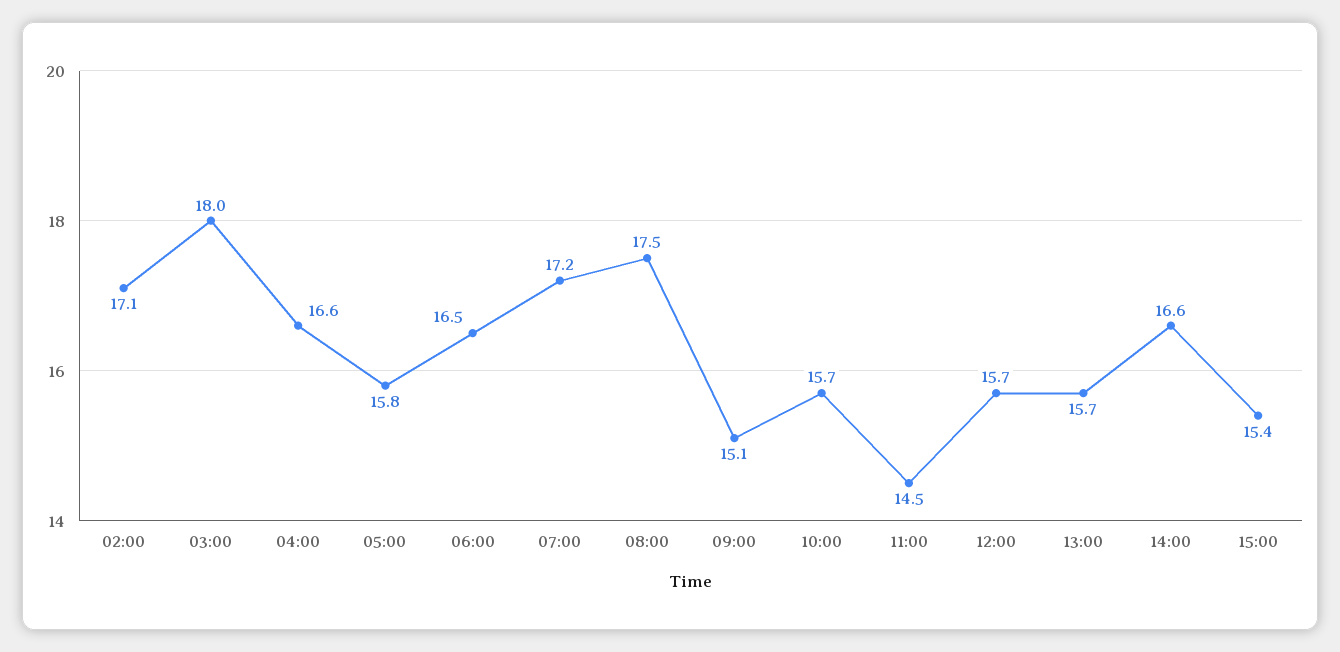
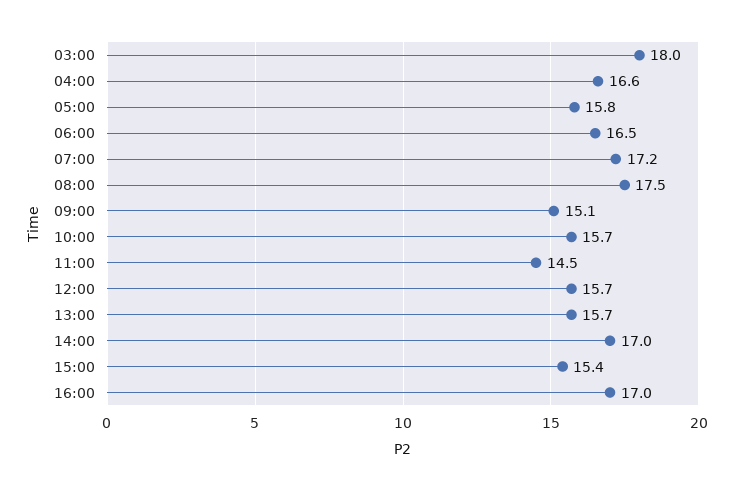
02:00: 17.1 -> none
14:00: 16.6 -> 17
16:00: none -> 17

